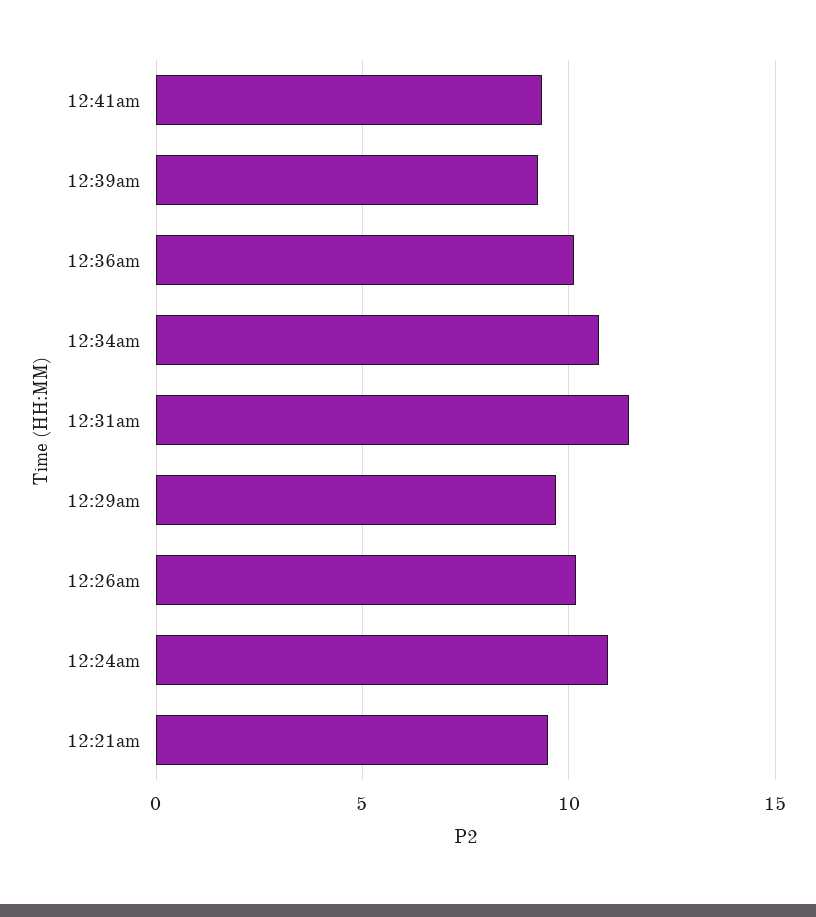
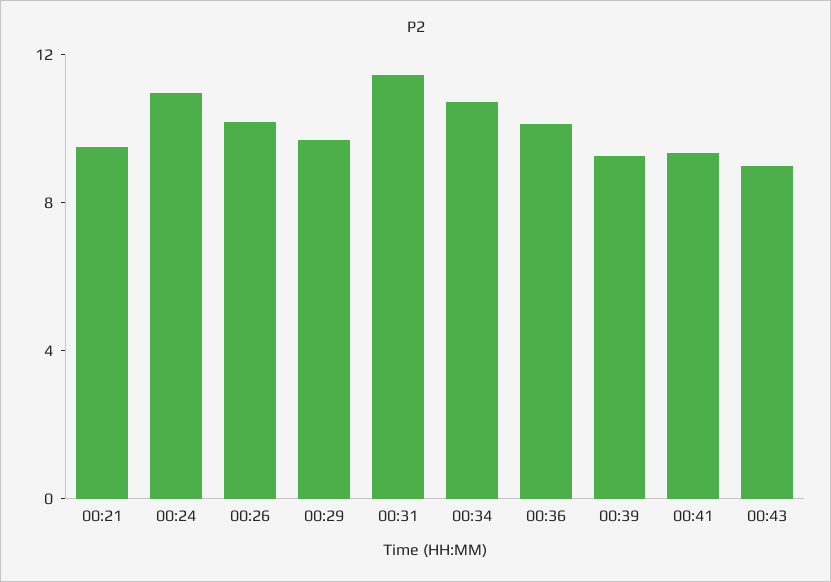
00:43: none -> 9

